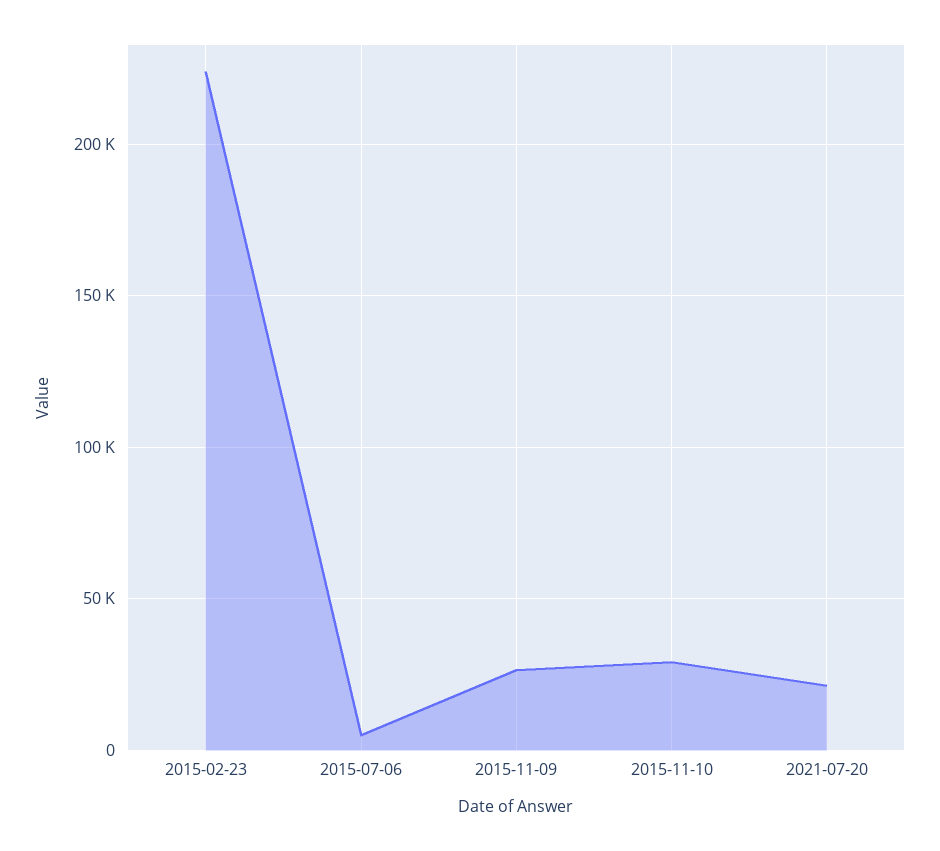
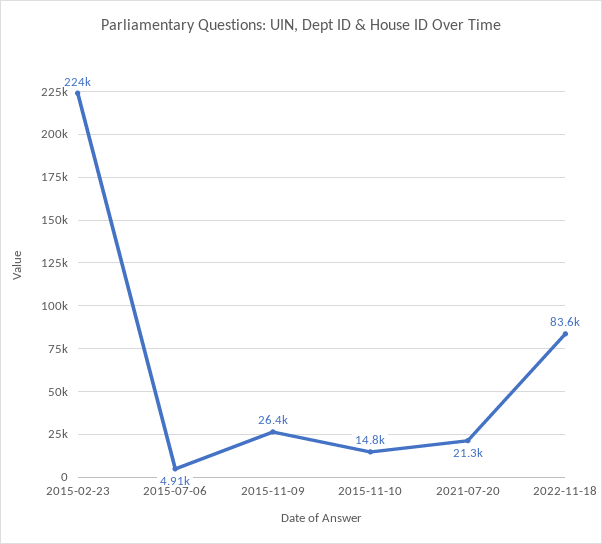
2015-11-10: 30000 -> 14800
2022-11-18: none -> 83600

